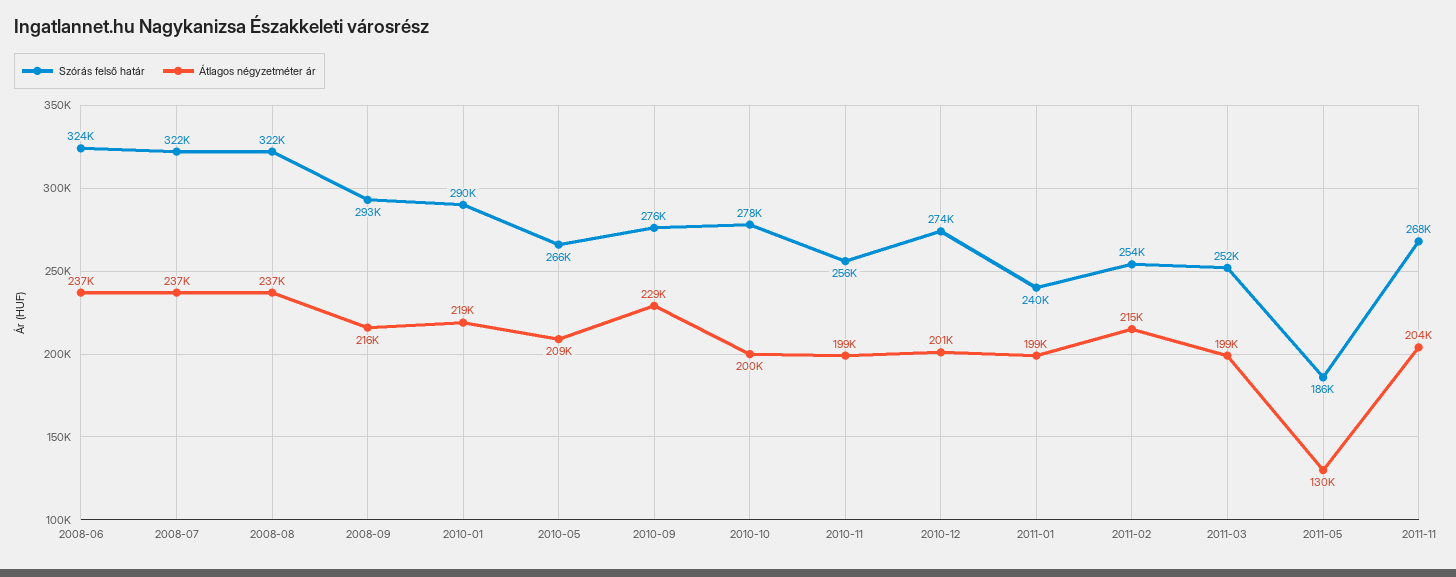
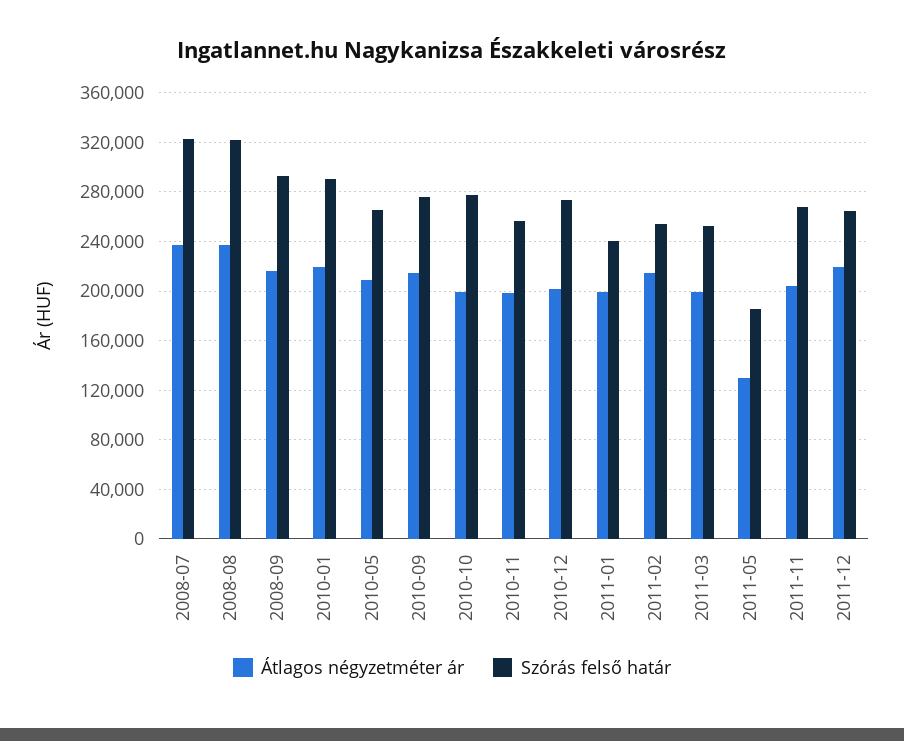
Szórás felső határ, 2008-06: 324000 -> none
Átlagos négyzetméter ár, 2008-06: 237000 -> none
Átlagos négyzetméter ár, 2010-09: 229000 -> 215000
Átlagos négyzetméter ár, 2011-12: none -> 220000
Szórás felső határ, 2011-12: none -> 265000

